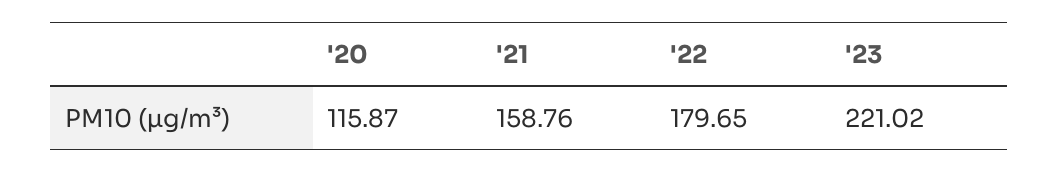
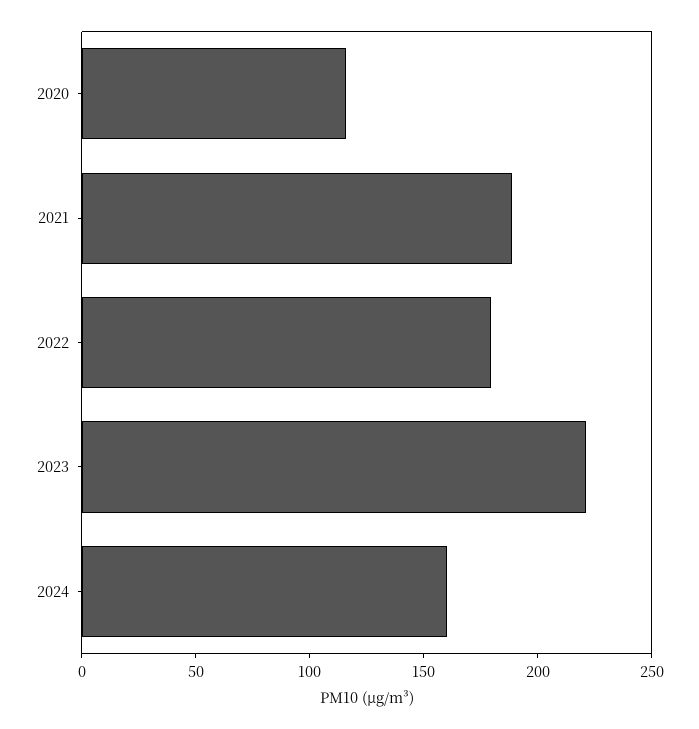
'21: 158.76 -> 190
2024: none -> 160

